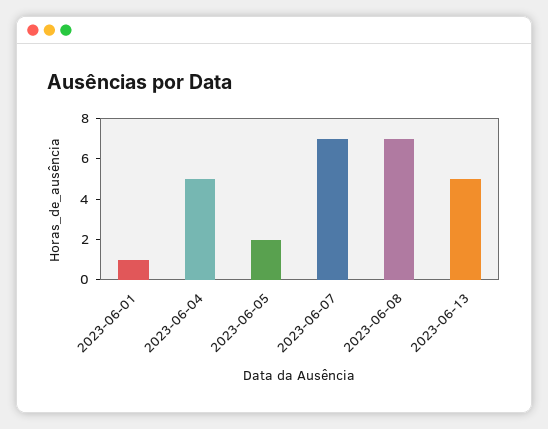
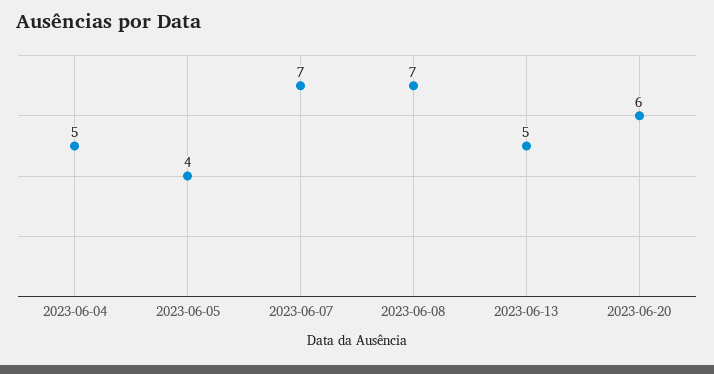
2023-06-01: 1 -> none
2023-06-05: 2 -> 4
2023-06-20: none -> 6

